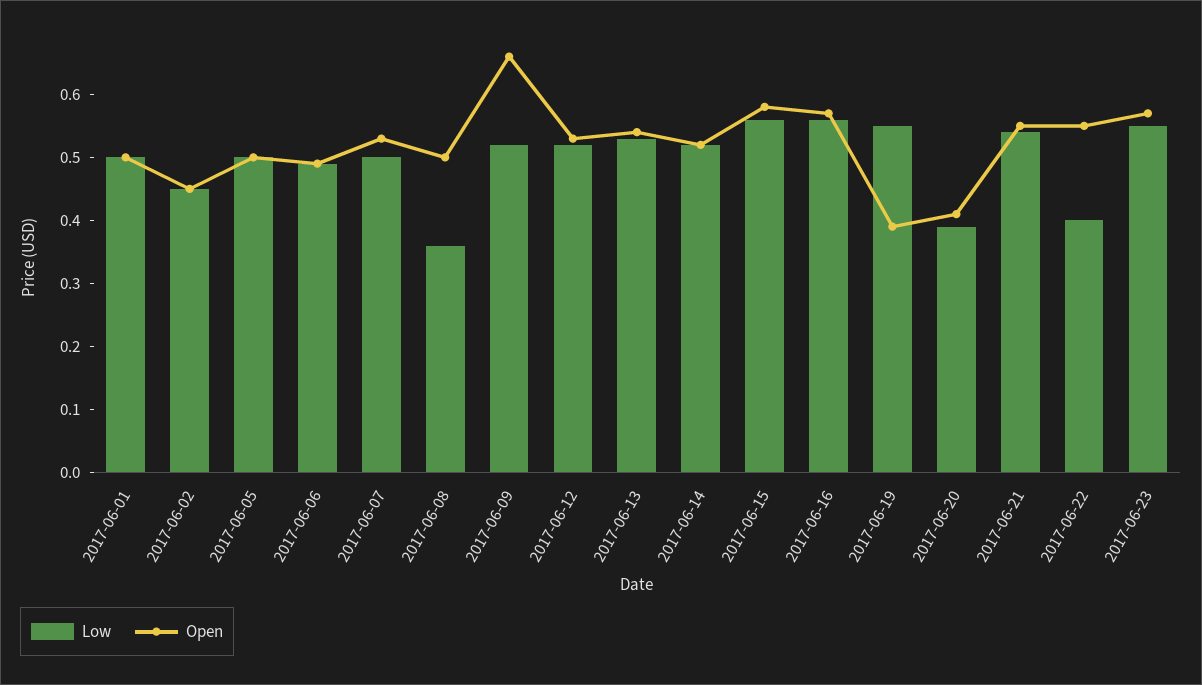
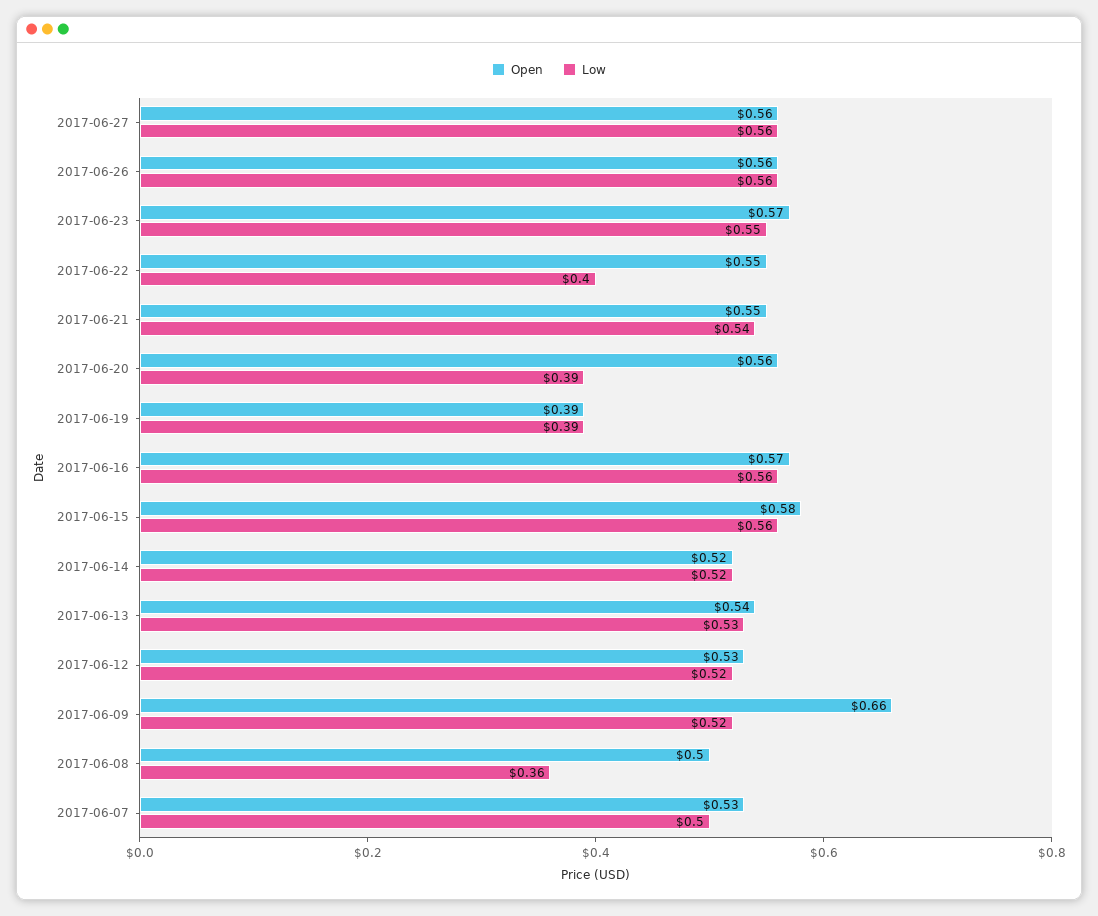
Low, 2017-06-01: 0.5 -> none
Open, 2017-06-01: 0.5 -> none
Low, 2017-06-02: 0.45 -> none
Open, 2017-06-02: 0.45 -> none
Low, 2017-06-05: 0.5 -> none
Open, 2017-06-05: 0.5 -> none
Low, 2017-06-06: 0.5 -> none
Open, 2017-06-06: 0.5 -> none
Low, 2017-06-19: 0.55 -> 0.39
Open, 2017-06-20: 0.4 -> 0.56
Open, 2017-06-27: none -> 0.56
Low, 2017-06-27: none -> 0.56
Open, 2017-06-26: none -> 0.56
Low, 2017-06-26: none -> 0.56

